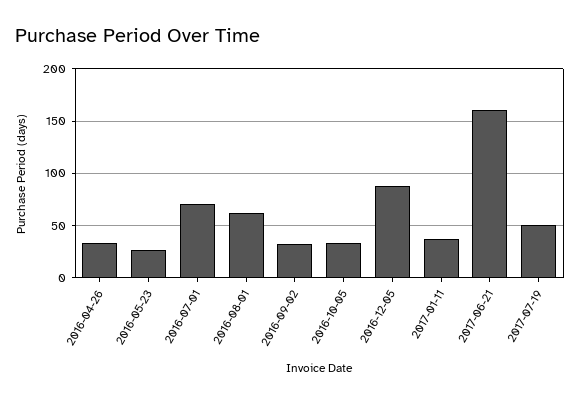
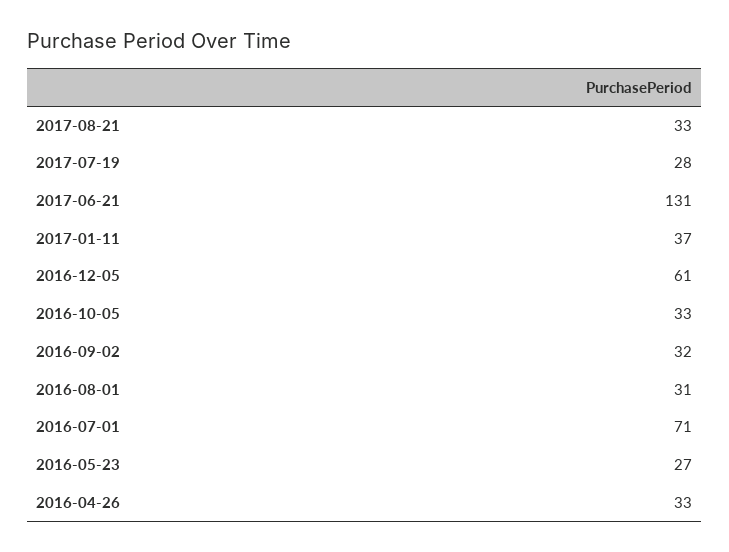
2016-08-01: 60 -> 31
2016-12-05: 90 -> 61
2017-06-21: 160 -> 131
2017-07-19: 50 -> 28
2017-08-21: none -> 33

